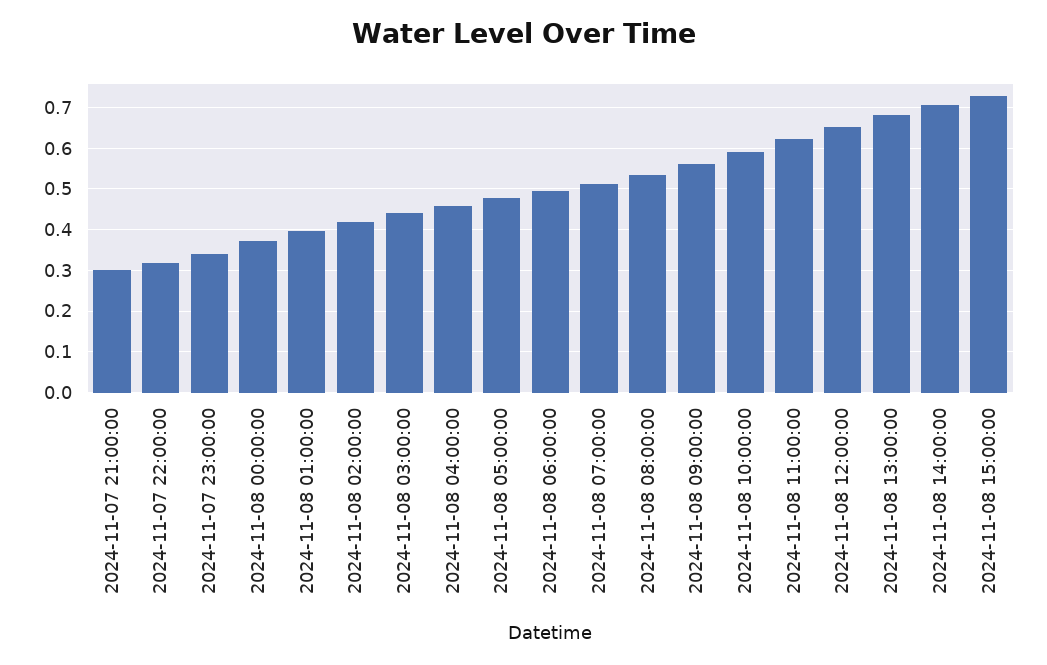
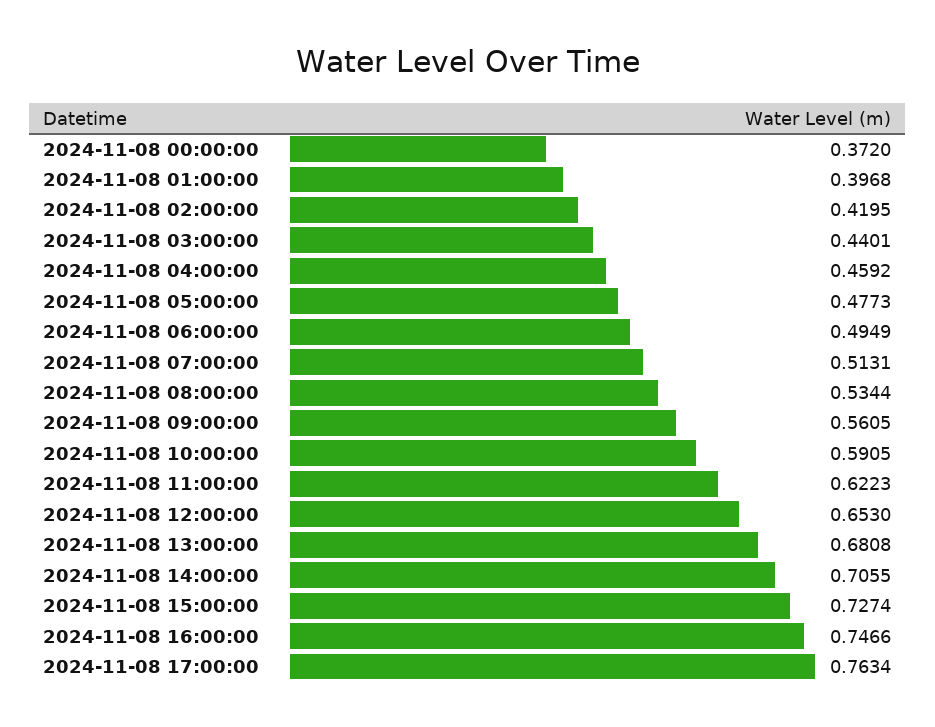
2024-11-07 21:00:00: 0.3 -> none
2024-11-07 22:00:00: 0.32 -> none
2024-11-07 23:00:00: 0.34 -> none
2024-11-08 16:00:00: none -> 0.7466
2024-11-08 17:00:00: none -> 0.7634

